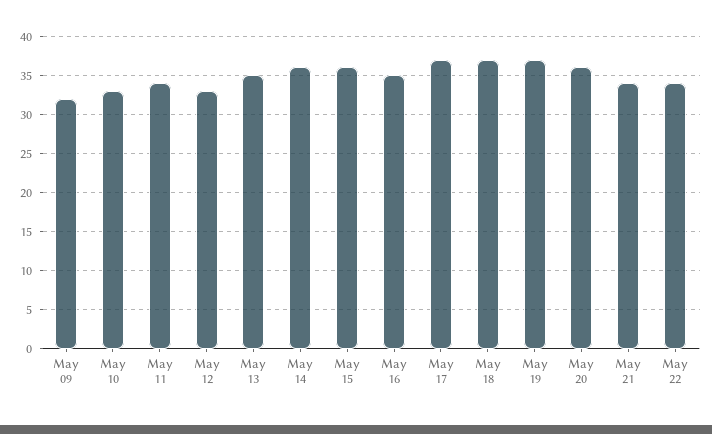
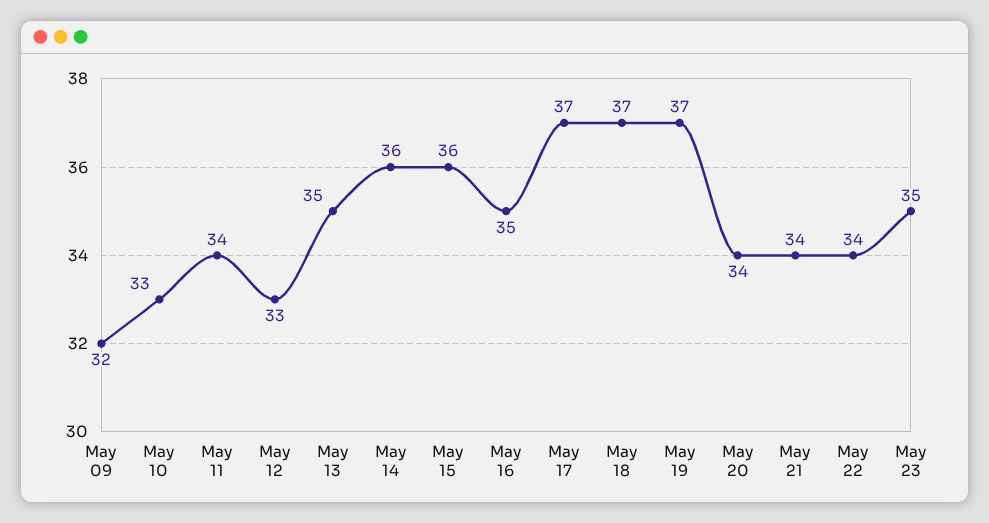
May 20: 36 -> 34
May 23: none -> 35

